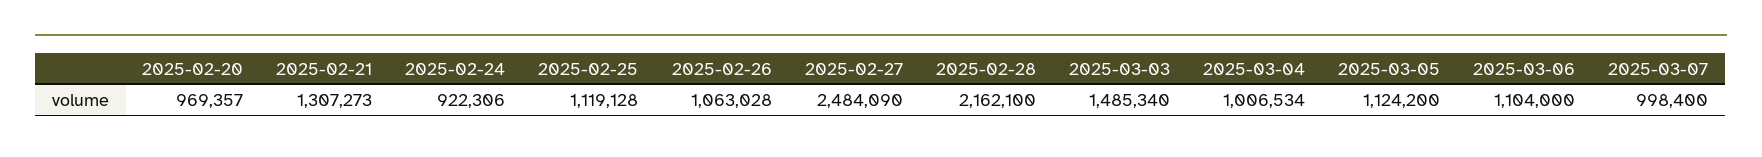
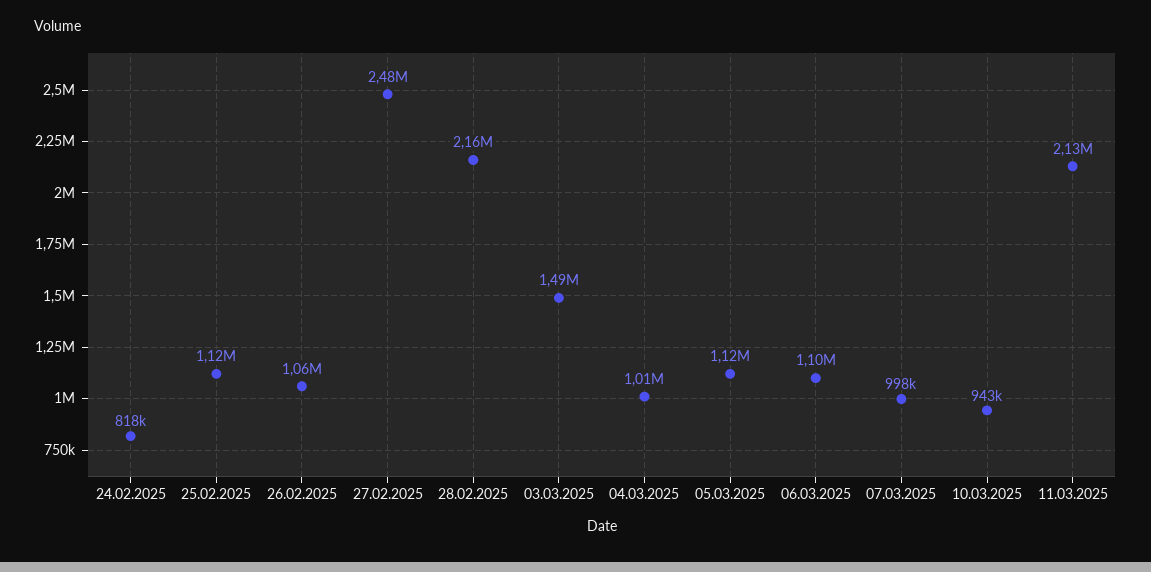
2025-02-20: 969357 -> none
2025-02-21: 1307273 -> none
2025-02-24: 922306 -> 818000
10.03.2025: none -> 943000
11.03.2025: none -> 2130000

